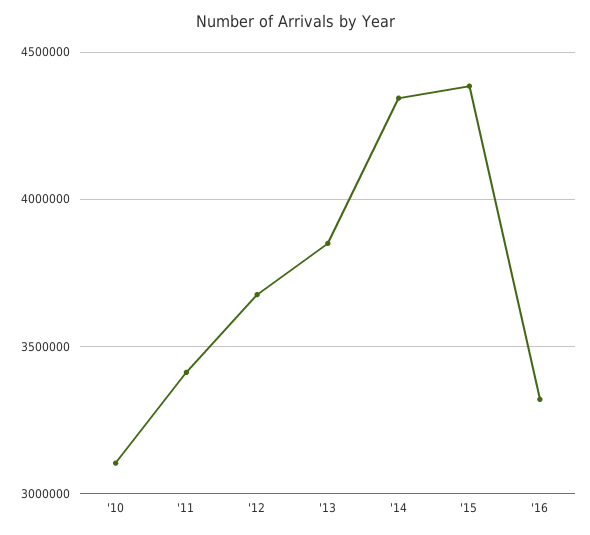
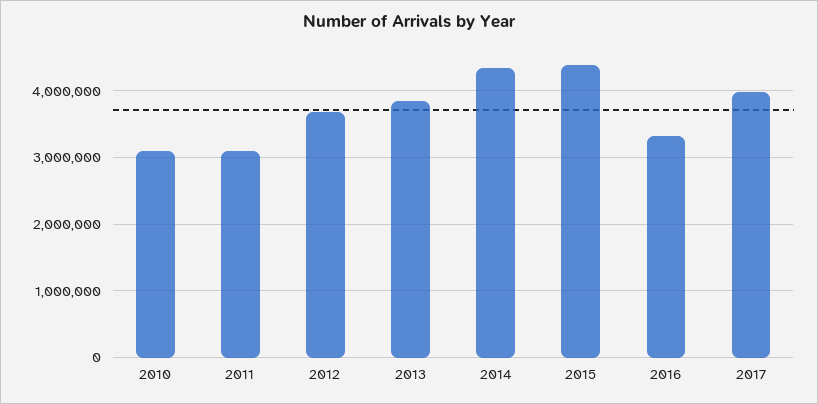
'11: 3400000 -> 3100000
2017: none -> 4000000

